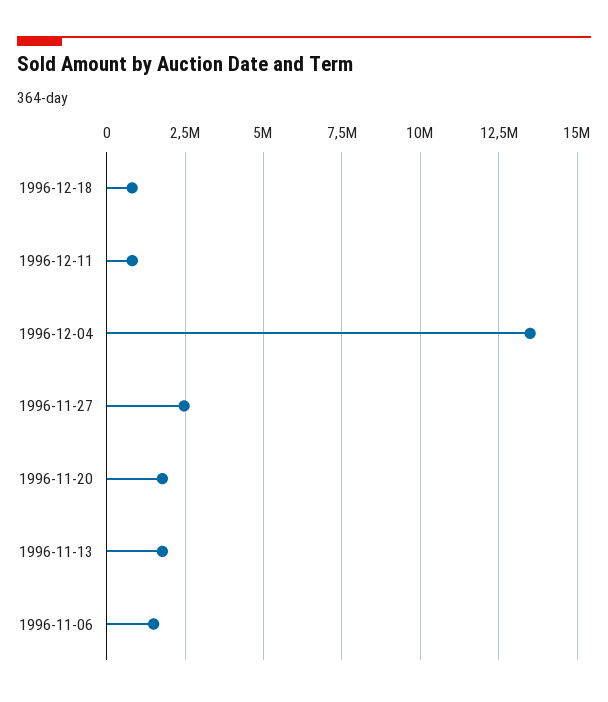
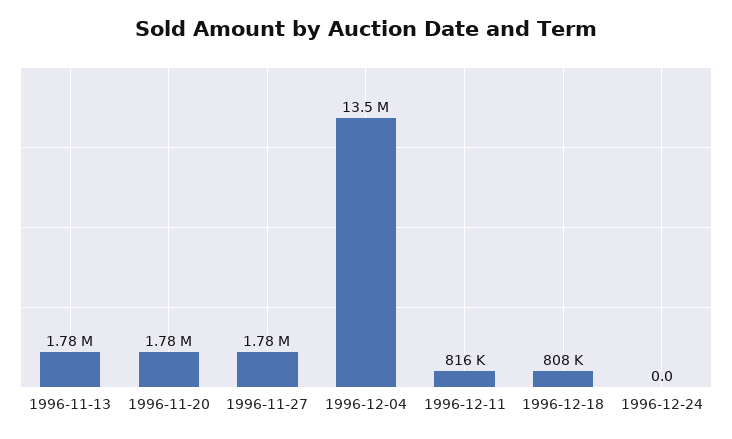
1996-11-27: 2500000 -> 1780000
1996-11-06: 1500000 -> none
1996-12-24: none -> 0

